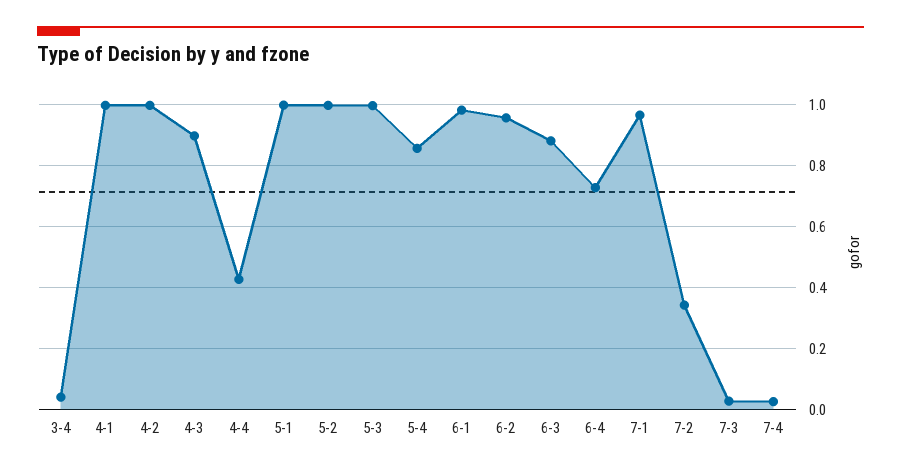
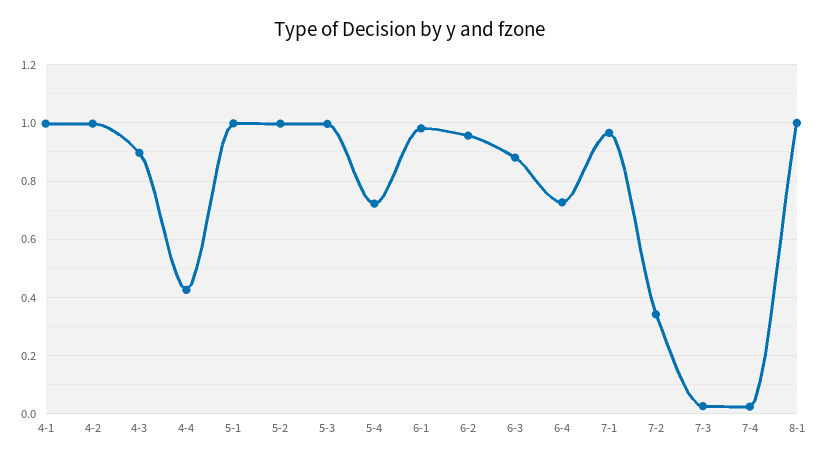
3-4: 0.04 -> none
5-4: 0.86 -> 0.725
8-1: none -> 1

